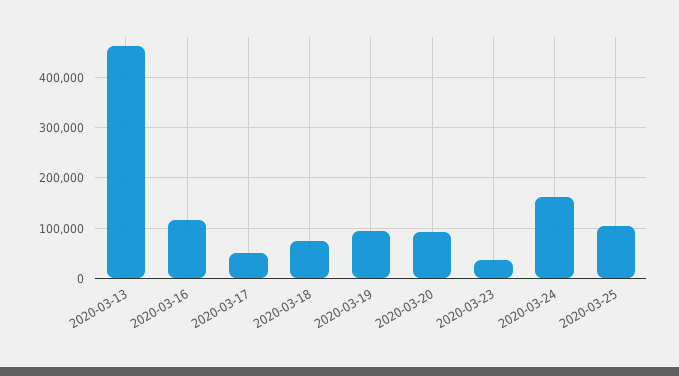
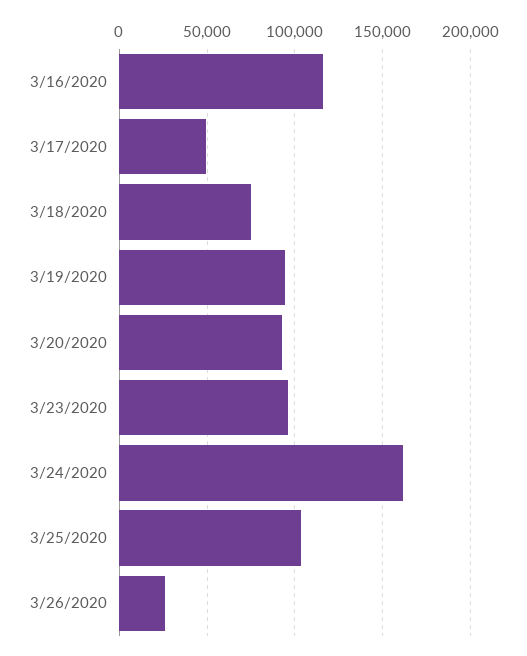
2020-03-13: 460000 -> none
2020-03-23: 40000 -> 95000
3/26/2020: none -> 25000

